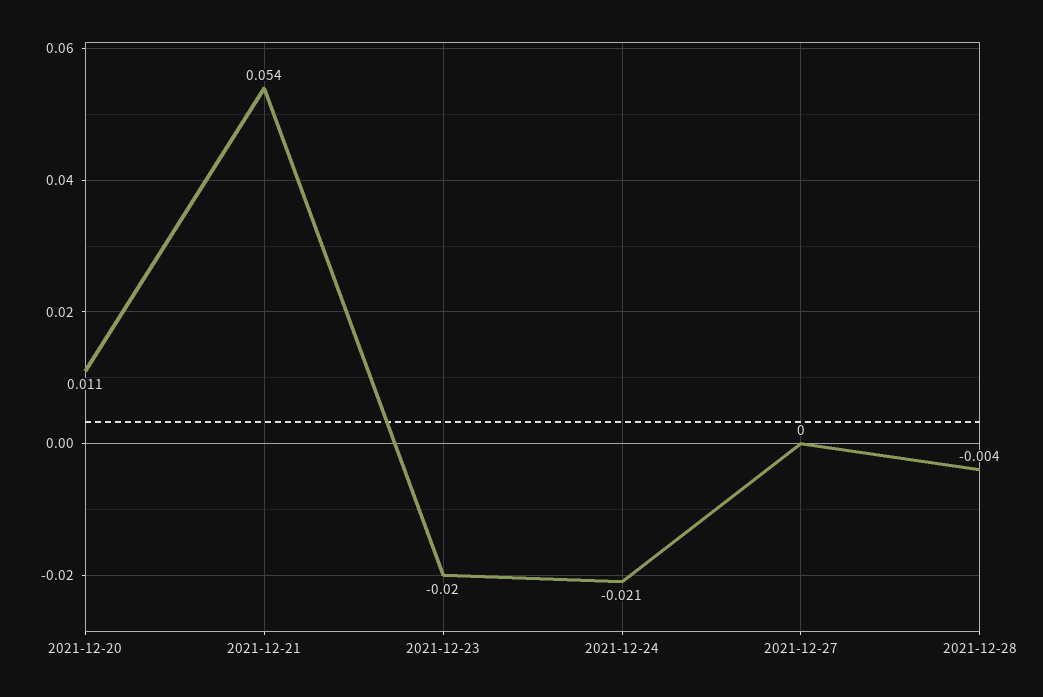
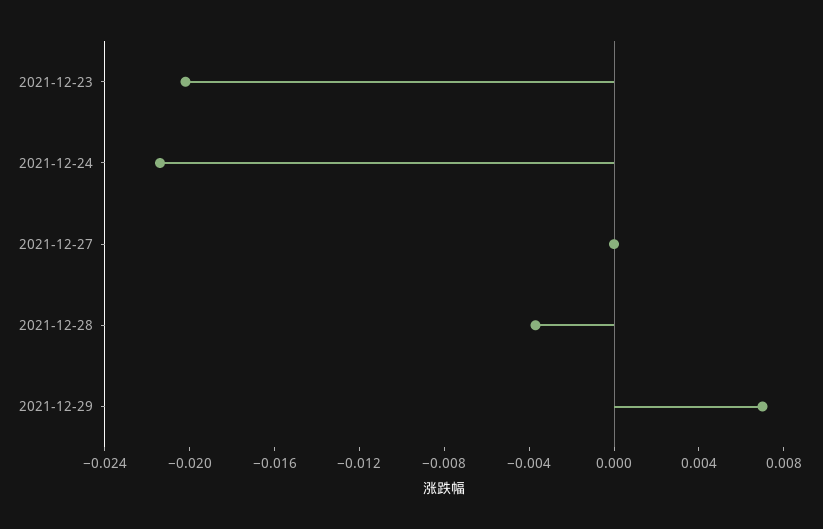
2021-12-20: 0.011 -> none
2021-12-21: 0.054 -> none
2021-12-29: none -> 0.007

